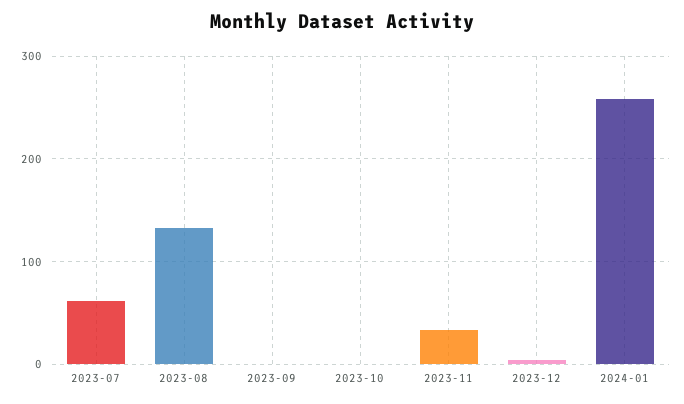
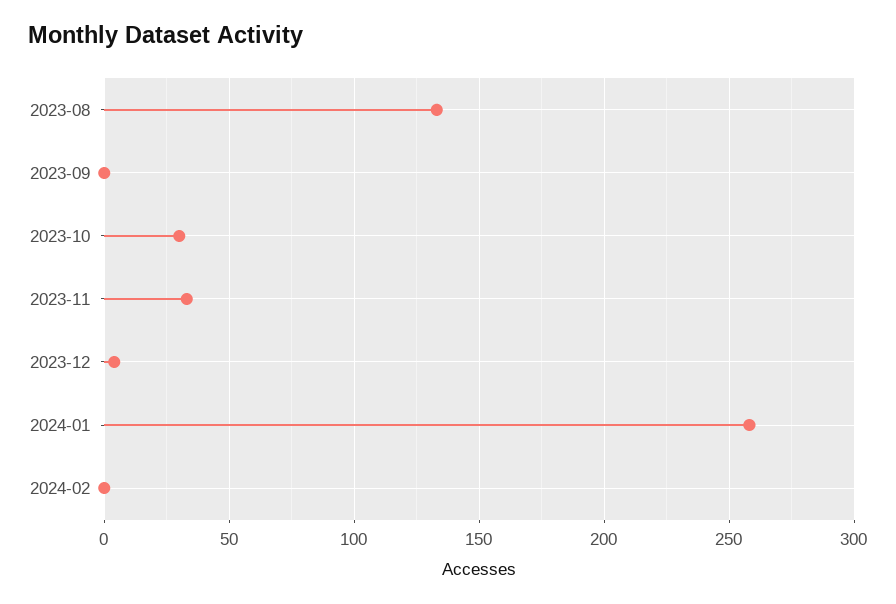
2023-07: 60 -> none
2023-10: 0 -> 30
2024-02: none -> 0

